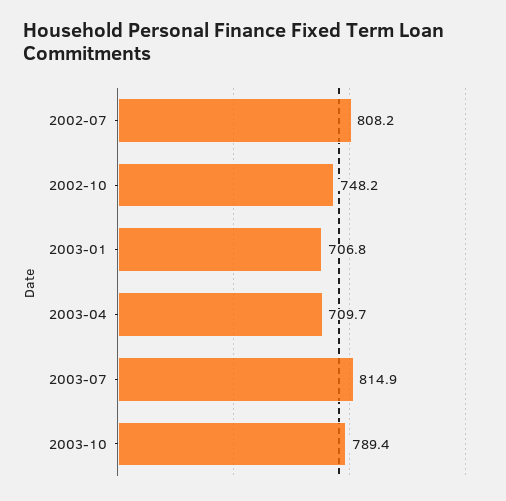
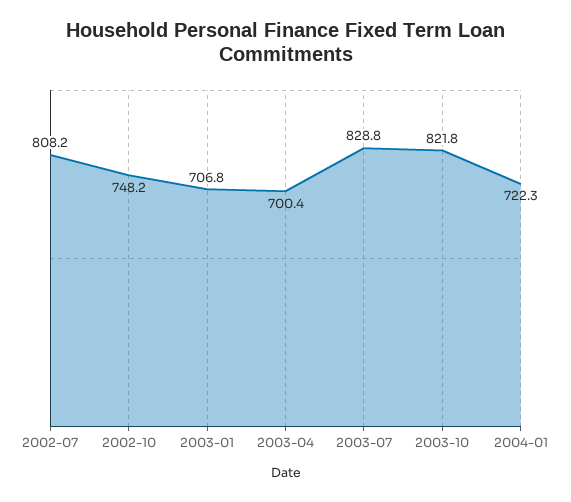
2003-04: 709.7 -> 700.4
2003-07: 814.9 -> 828.8
2003-10: 789.4 -> 821.8
2004-01: none -> 722.3

